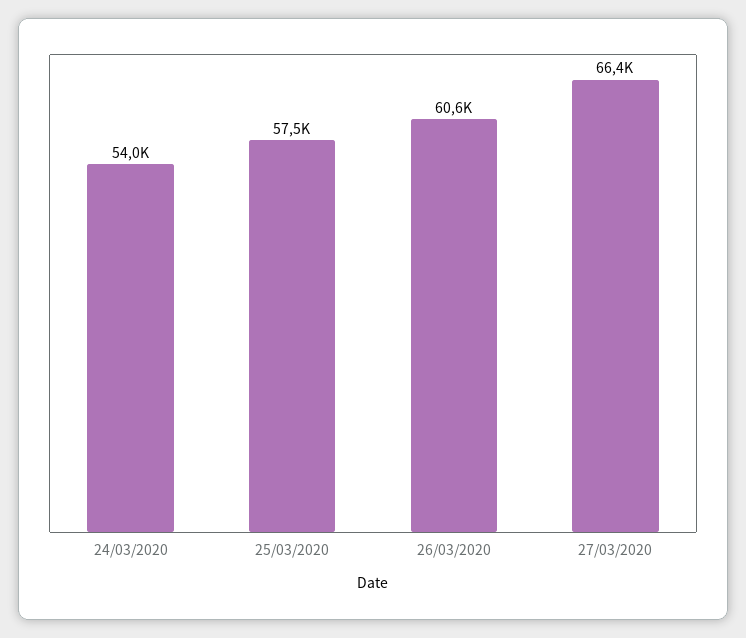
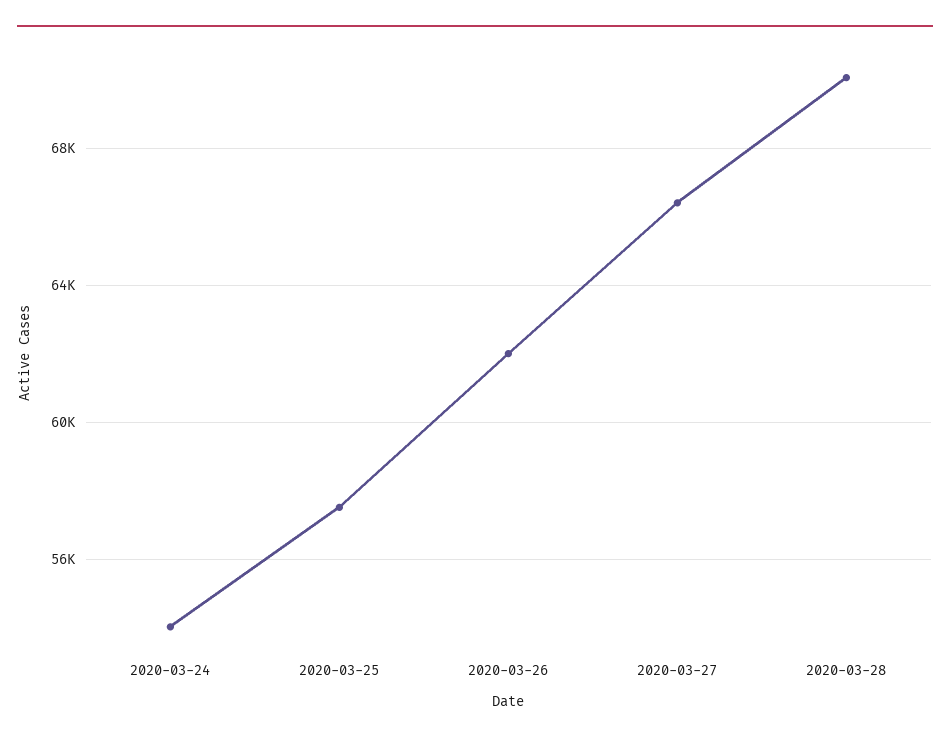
26/03/2020: 60600 -> 62000
2020-03-28: none -> 70000

